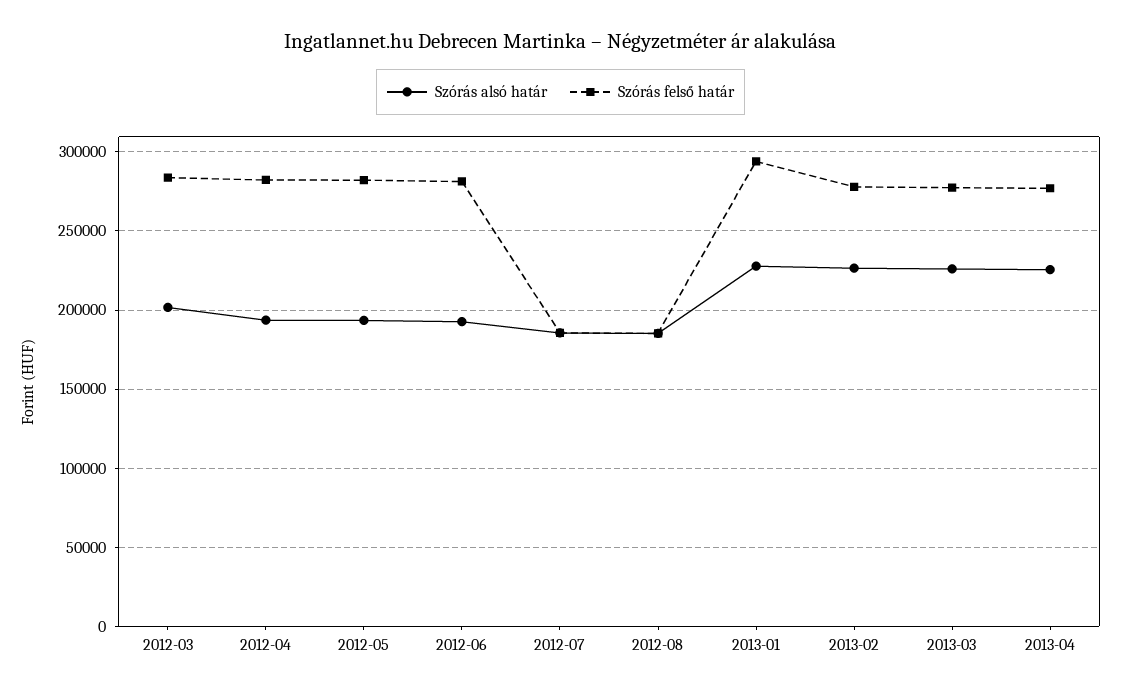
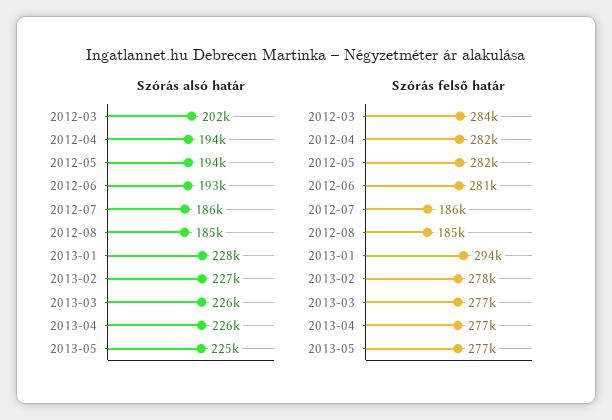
Szórás alsó határ, 2013-05: none -> 225000
Szórás felső határ, 2013-05: none -> 277000

